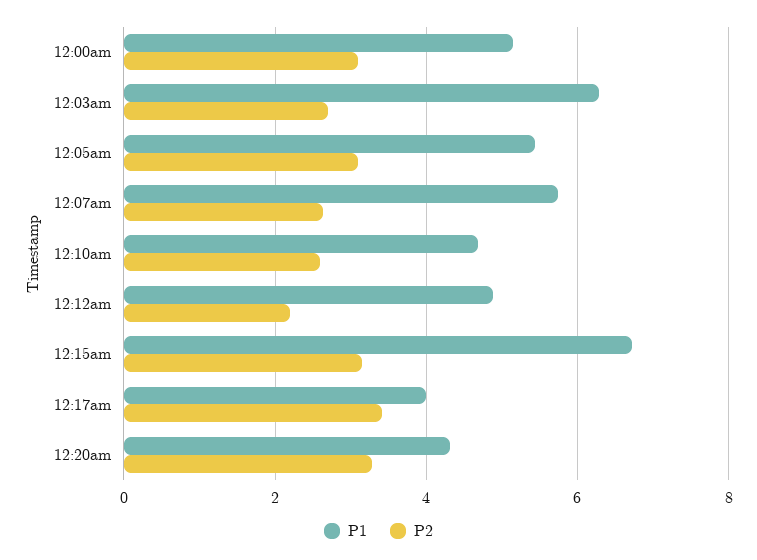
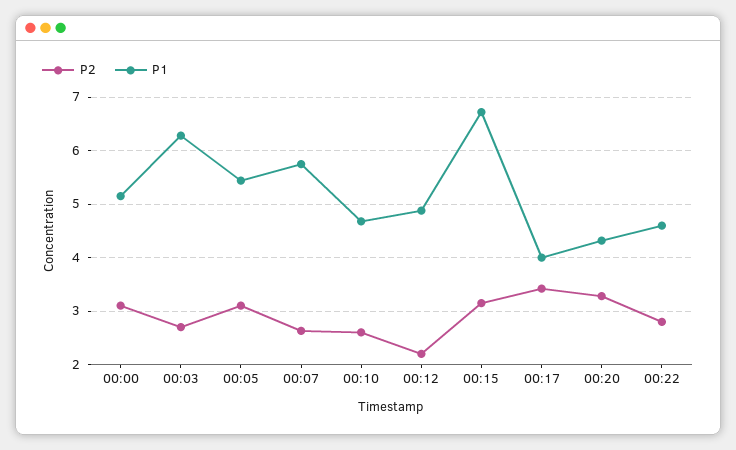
P2, 00:22: none -> 2.8
P1, 00:22: none -> 4.6

